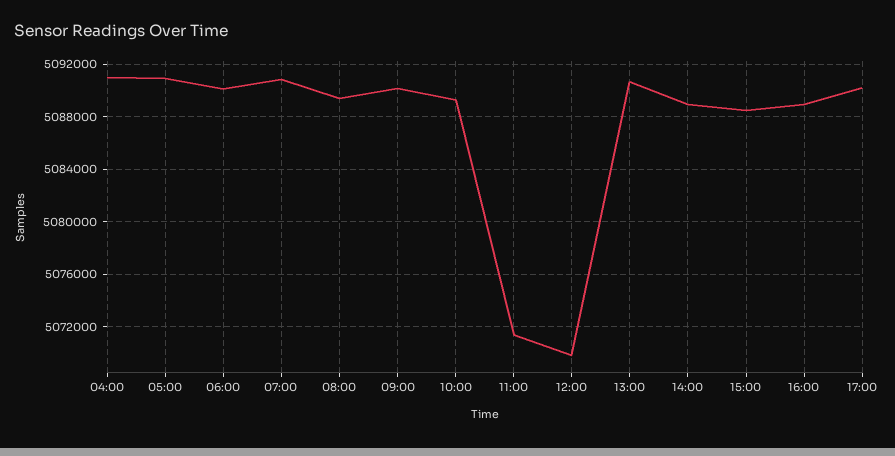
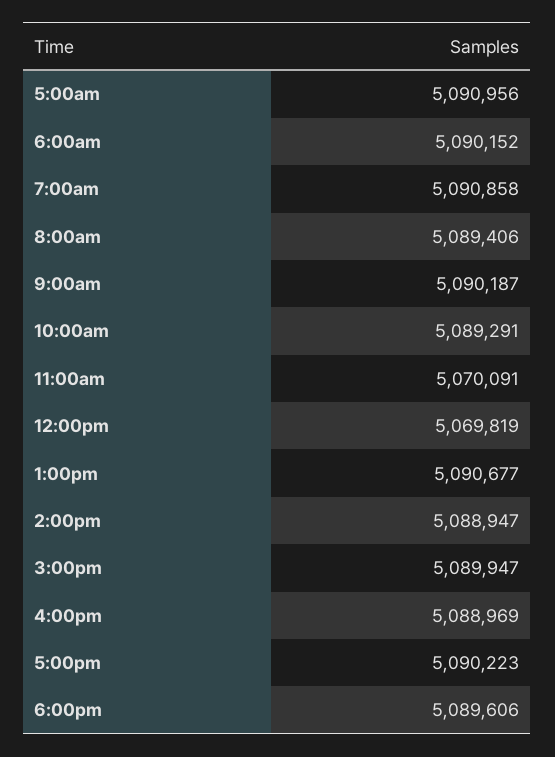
04:00: 5091000 -> none
11:00: 5071500 -> 5070091
15:00: 5088500 -> 5089947
6:00pm: none -> 5089606

